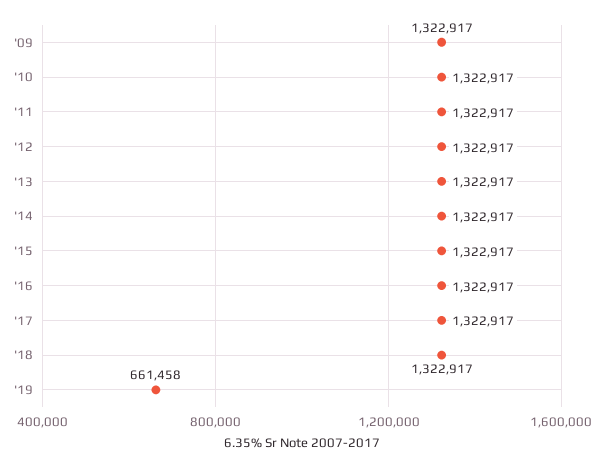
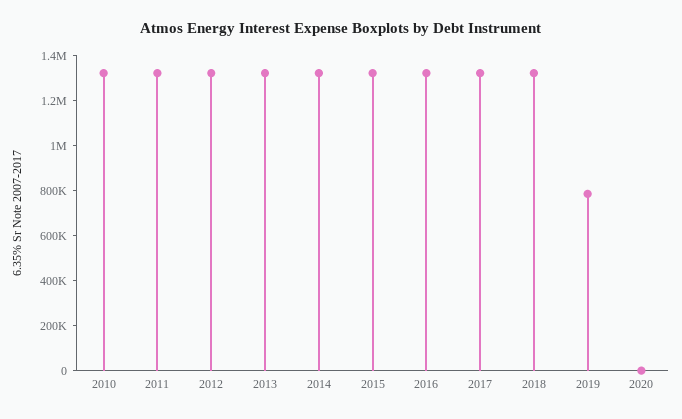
'09: 1322917 -> none
'19: 661458 -> 800000
2020: none -> 0

